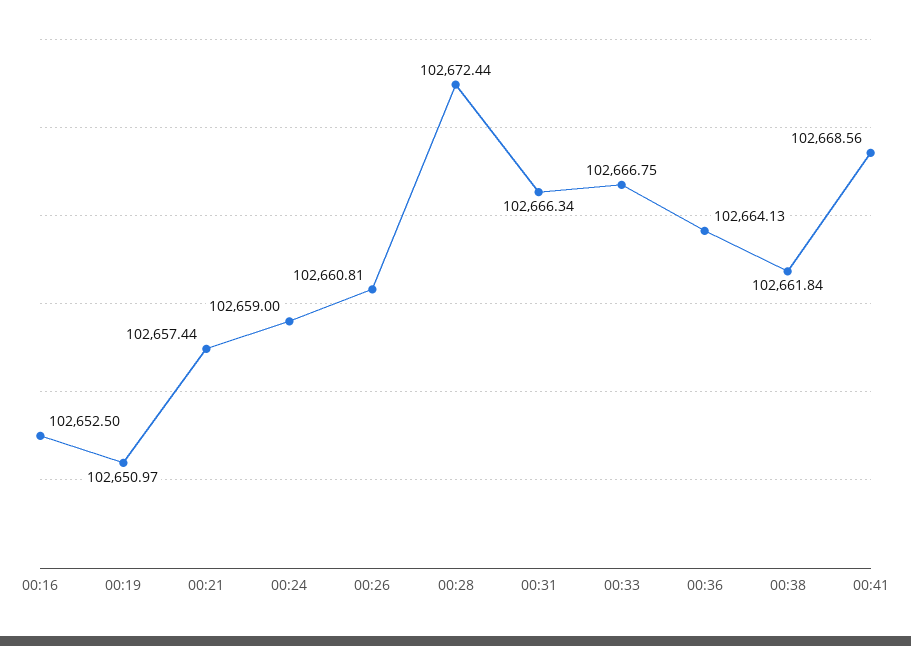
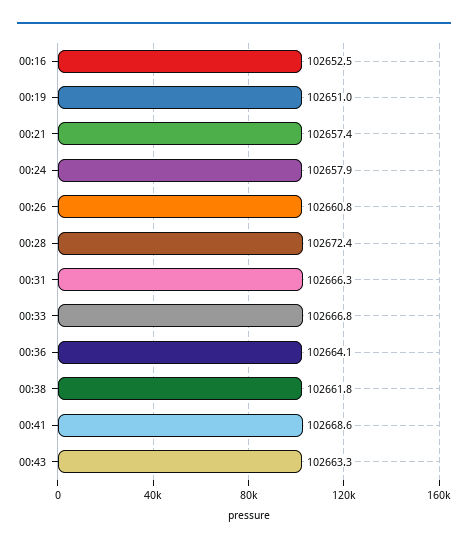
00:24: 102659 -> 102657.9
00:43: none -> 102663.3

